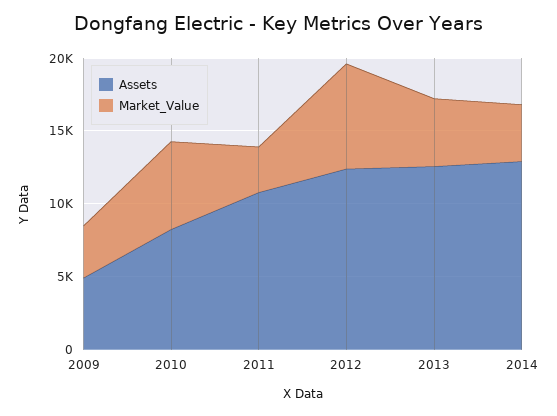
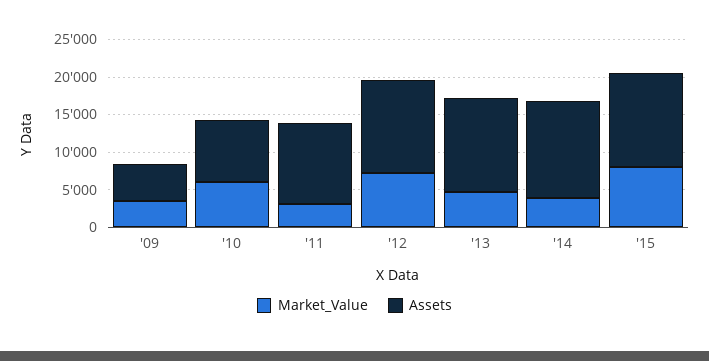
Market_Value, '15: none -> 7500
Assets, '15: none -> 12500

